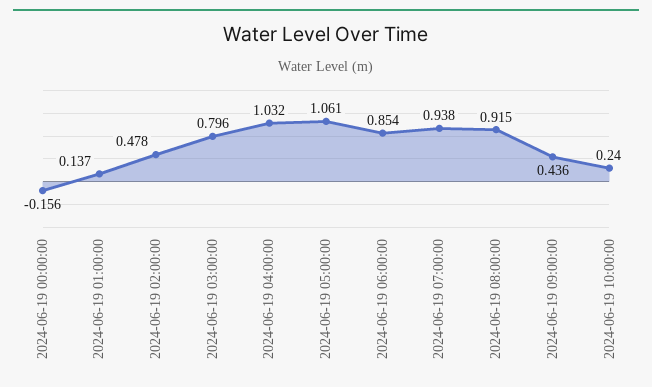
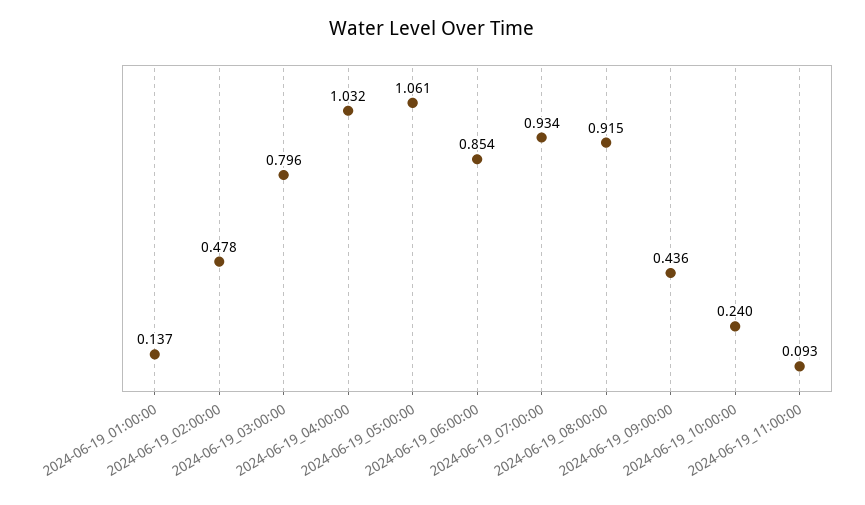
2024-06-19 00:00:00: -0.156 -> none
2024-06-19 07:00:00: 0.938 -> 0.934
2024-06-19_11:00:00: none -> 0.093

